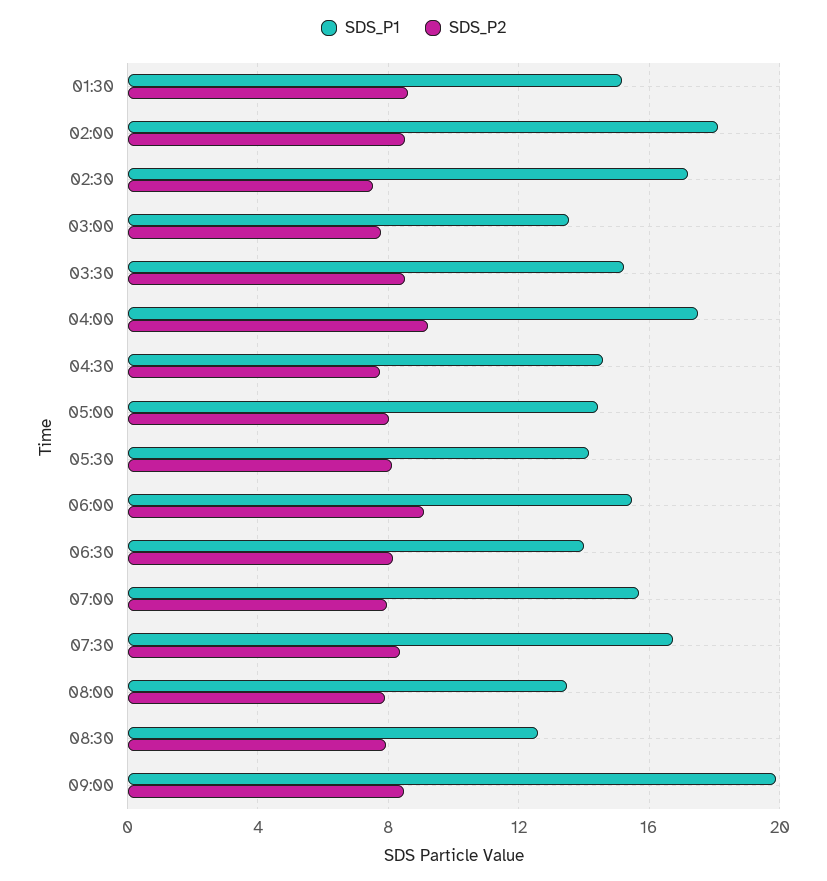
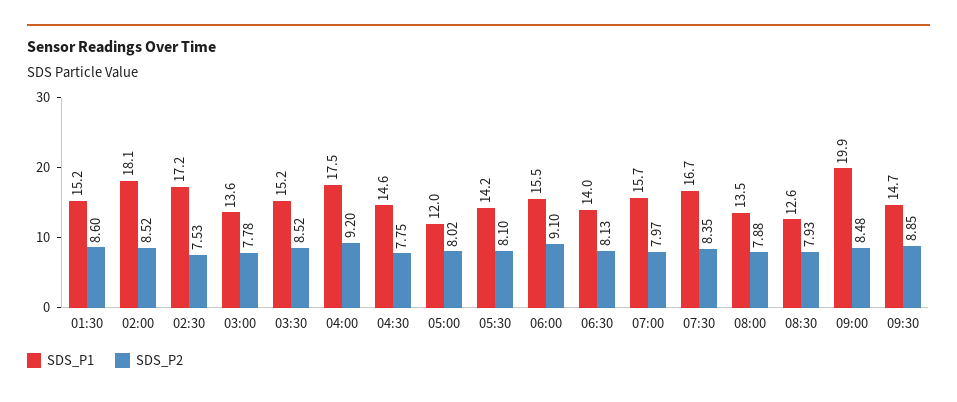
SDS_P1, 05:00: 14.5 -> 12
SDS_P1, 09:30: none -> 14.7
SDS_P2, 09:30: none -> 8.85

